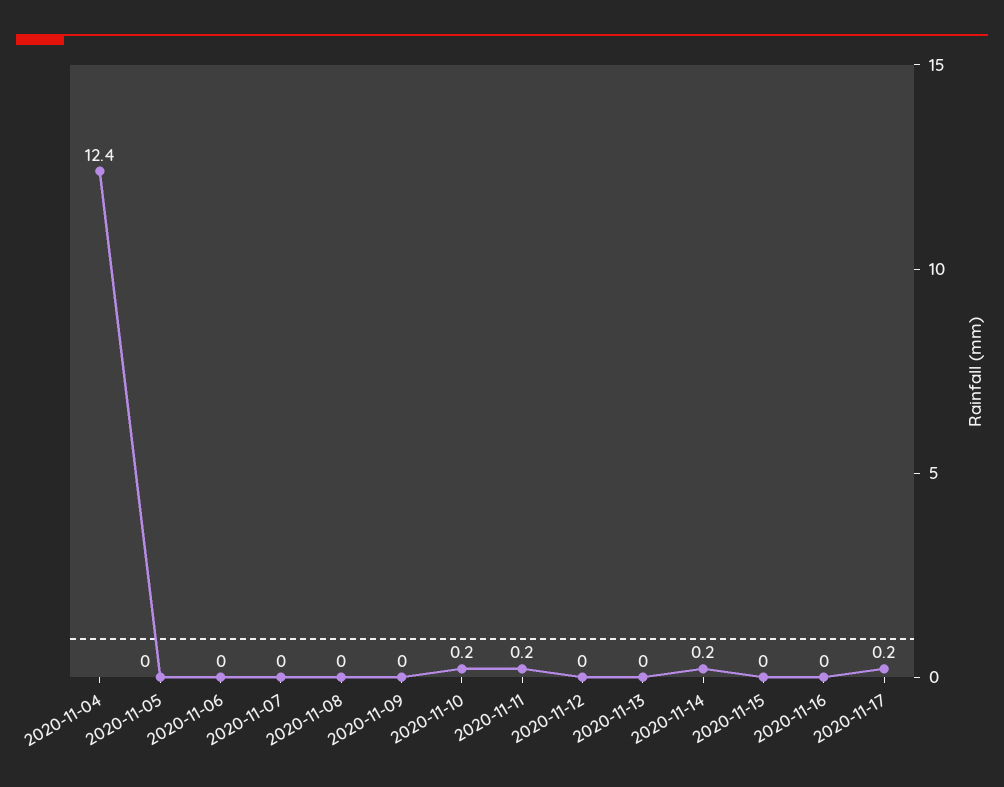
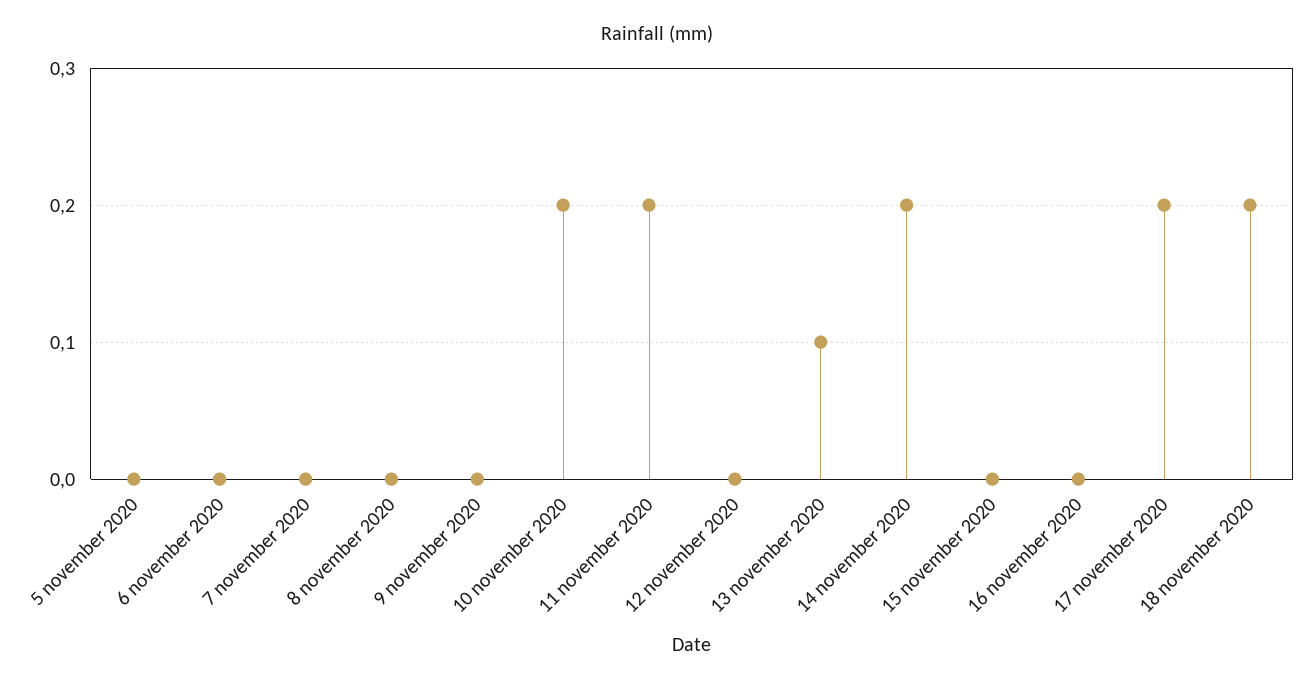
2020-11-04: 12.4 -> none
2020-11-13: 0 -> 0.1
18 november 2020: none -> 0.2

